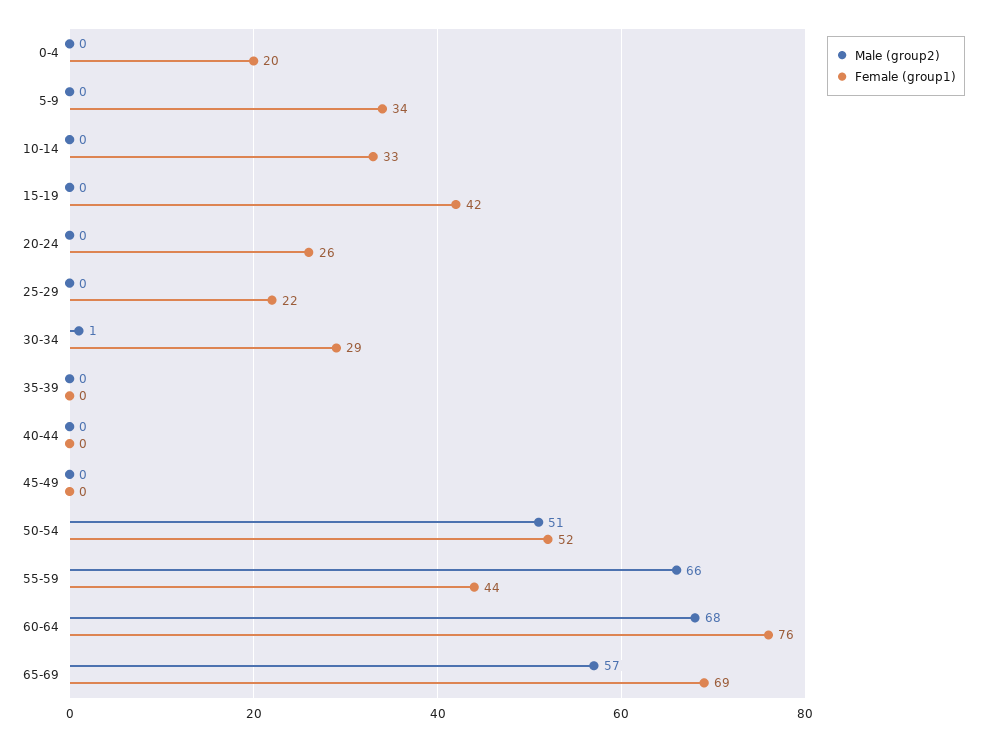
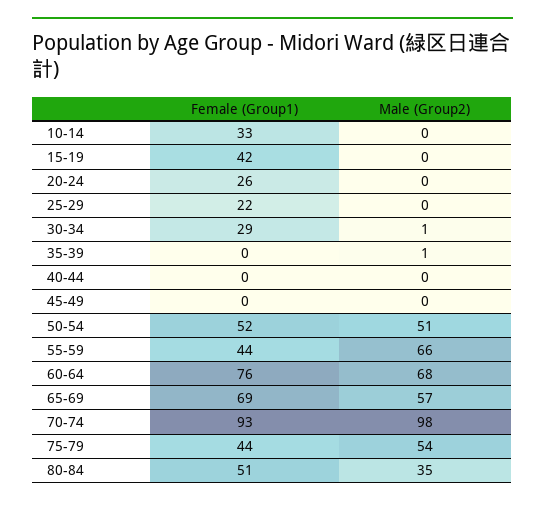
Male (group2), 0-4: 0 -> none
Female (group1), 0-4: 20 -> none
Male (group2), 5-9: 0 -> none
Female (group1), 5-9: 34 -> none
Male (group2), 35-39: 0 -> 1
Female (group1), 70-74: none -> 93
Male (group2), 70-74: none -> 98
Female (group1), 75-79: none -> 44
Male (group2), 75-79: none -> 54
Female (group1), 80-84: none -> 51
Male (group2), 80-84: none -> 35

